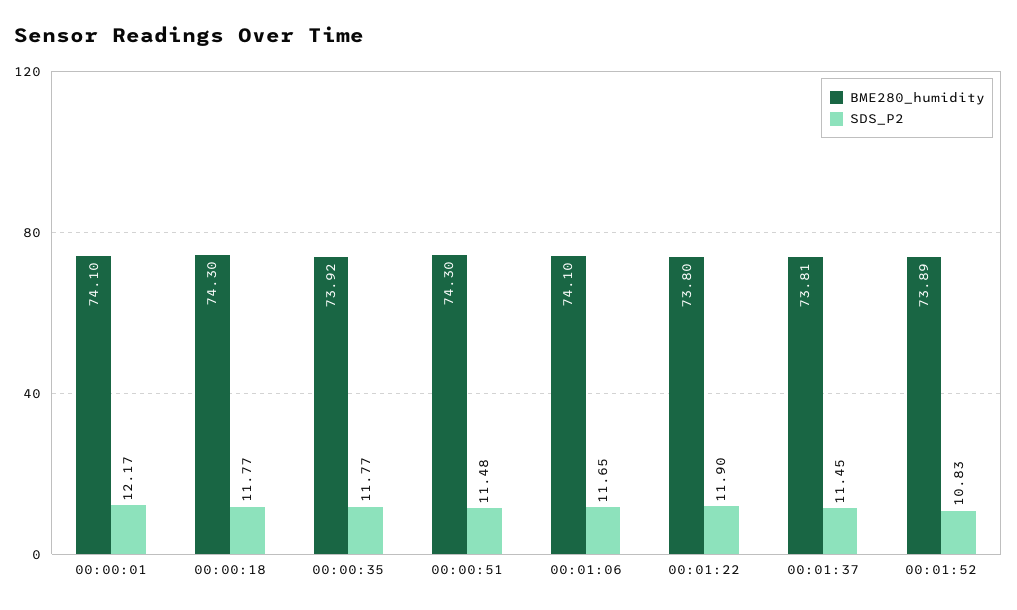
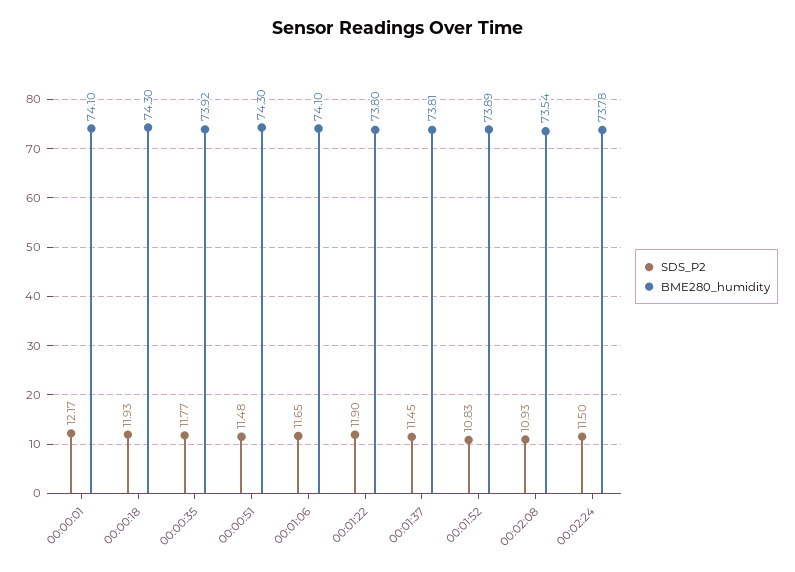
SDS_P2, 00:00:18: 11.77 -> 11.93
SDS_P2, 00:02:08: none -> 10.93
BME280_humidity, 00:02:08: none -> 73.54
SDS_P2, 00:02:24: none -> 11.5
BME280_humidity, 00:02:24: none -> 73.78

